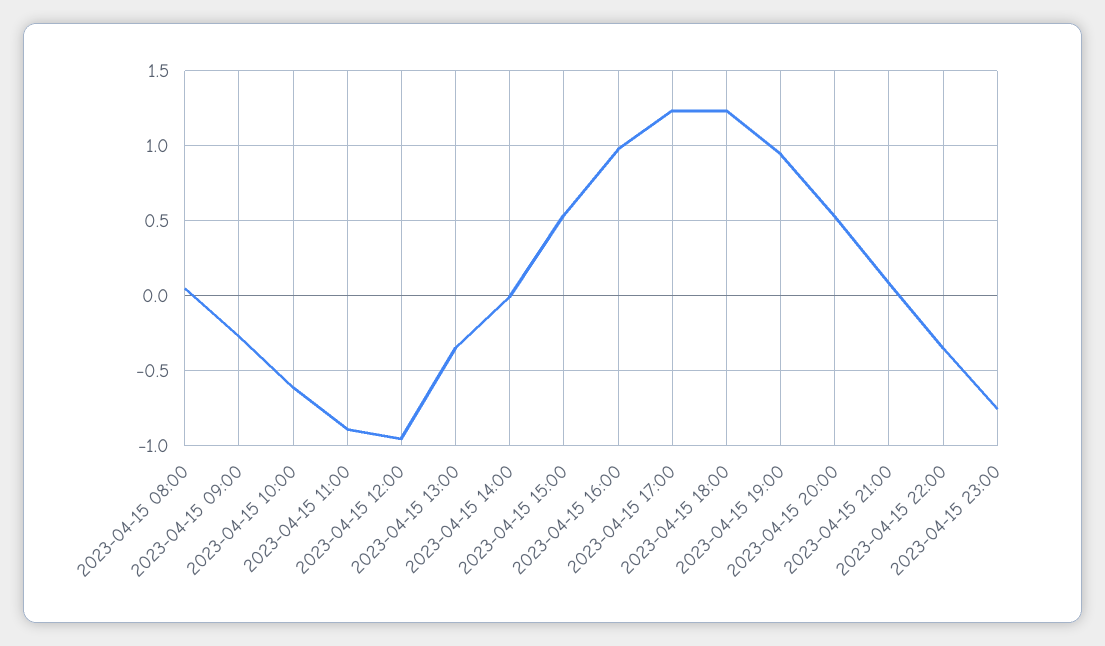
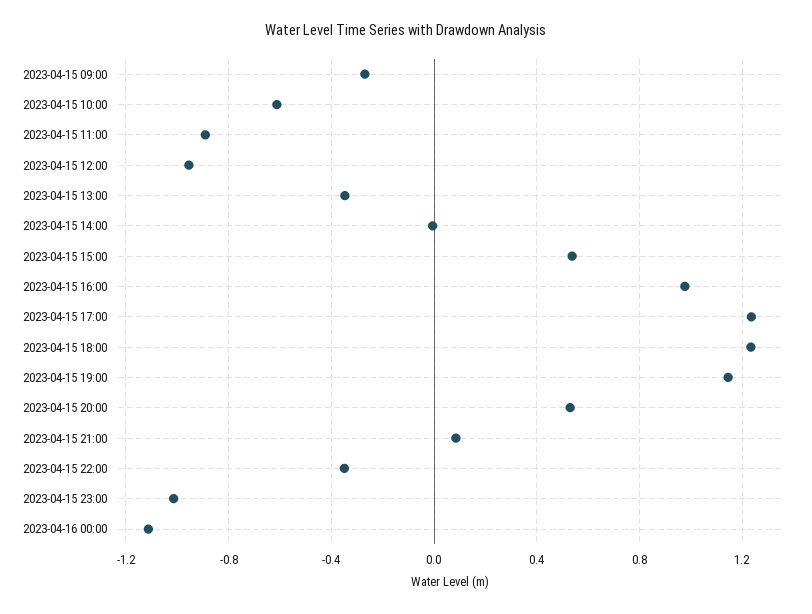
2023-04-15 08:00: 0.05 -> none
2023-04-15 19:00: 0.95 -> 1.15
2023-04-15 23:00: -0.75 -> -1
2023-04-16 00:00: none -> -1.1

